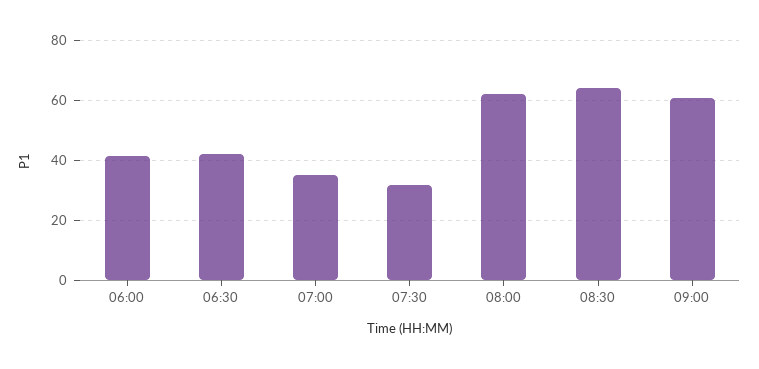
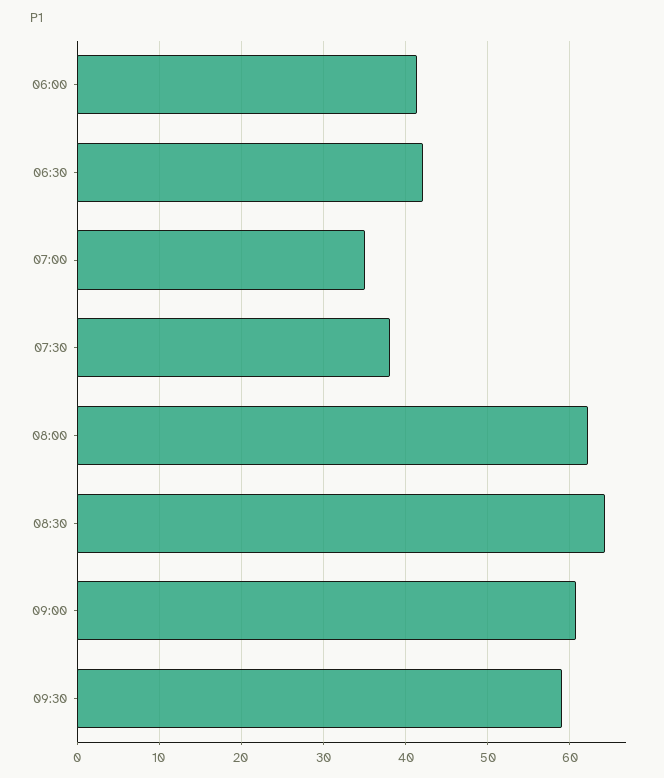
07:30: 32.5 -> 38
09:30: none -> 59

